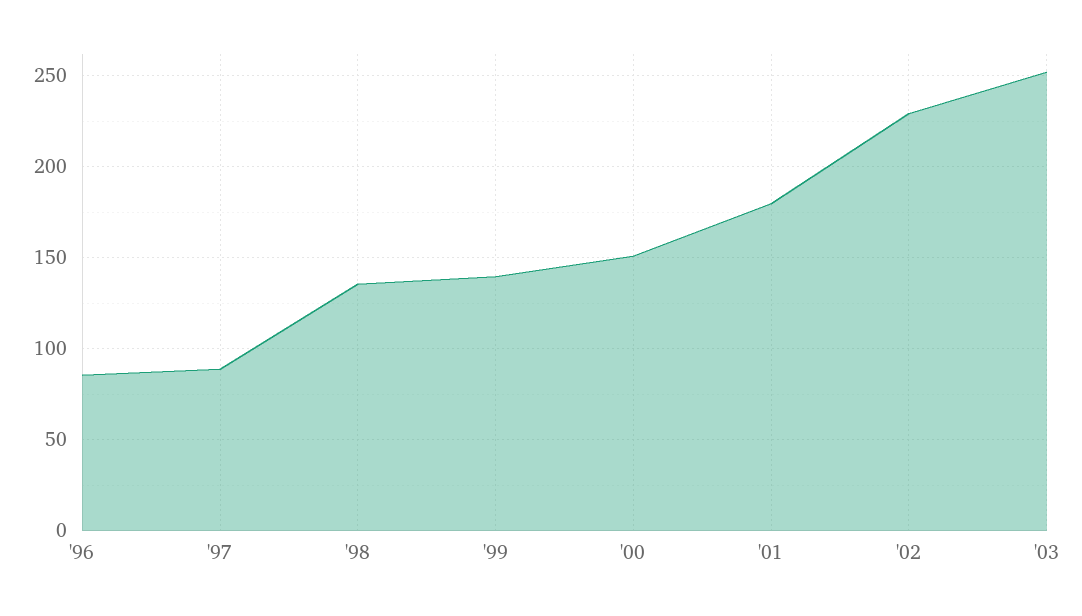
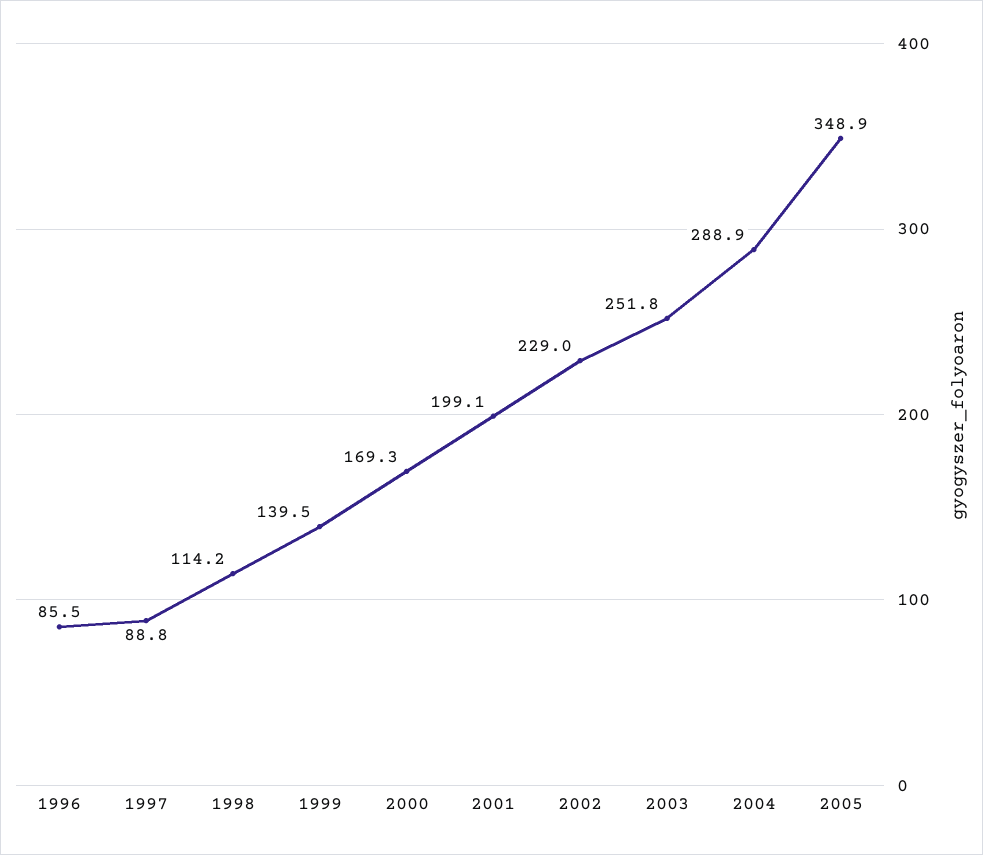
'98: 135 -> 114.2
'00: 150 -> 169.3
'01: 180 -> 199.1
2004: none -> 288.9
2005: none -> 348.9

